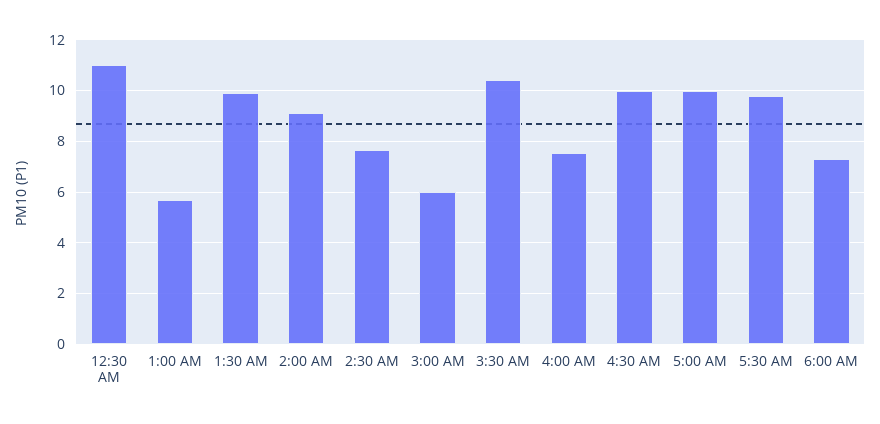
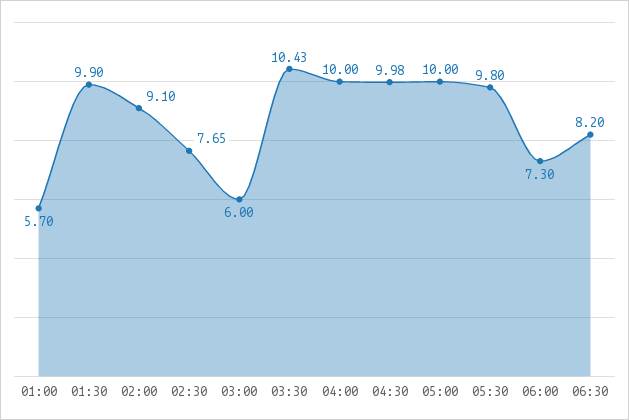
12:30 AM: 11 -> none
4:00 AM: 7.5 -> 10
06:30: none -> 8.2

